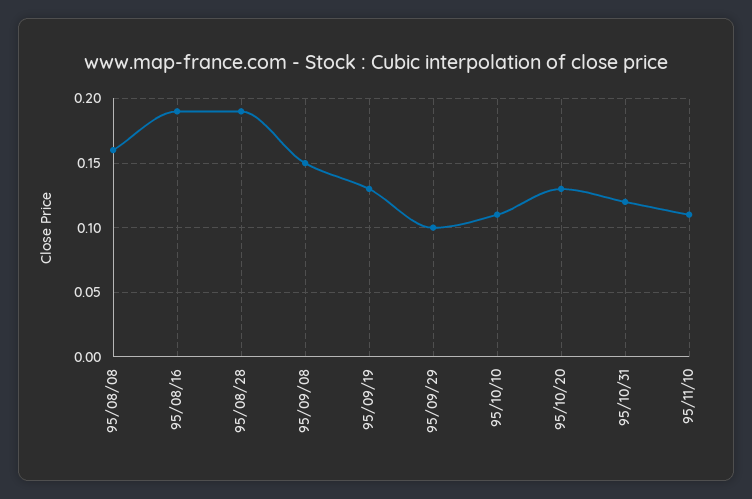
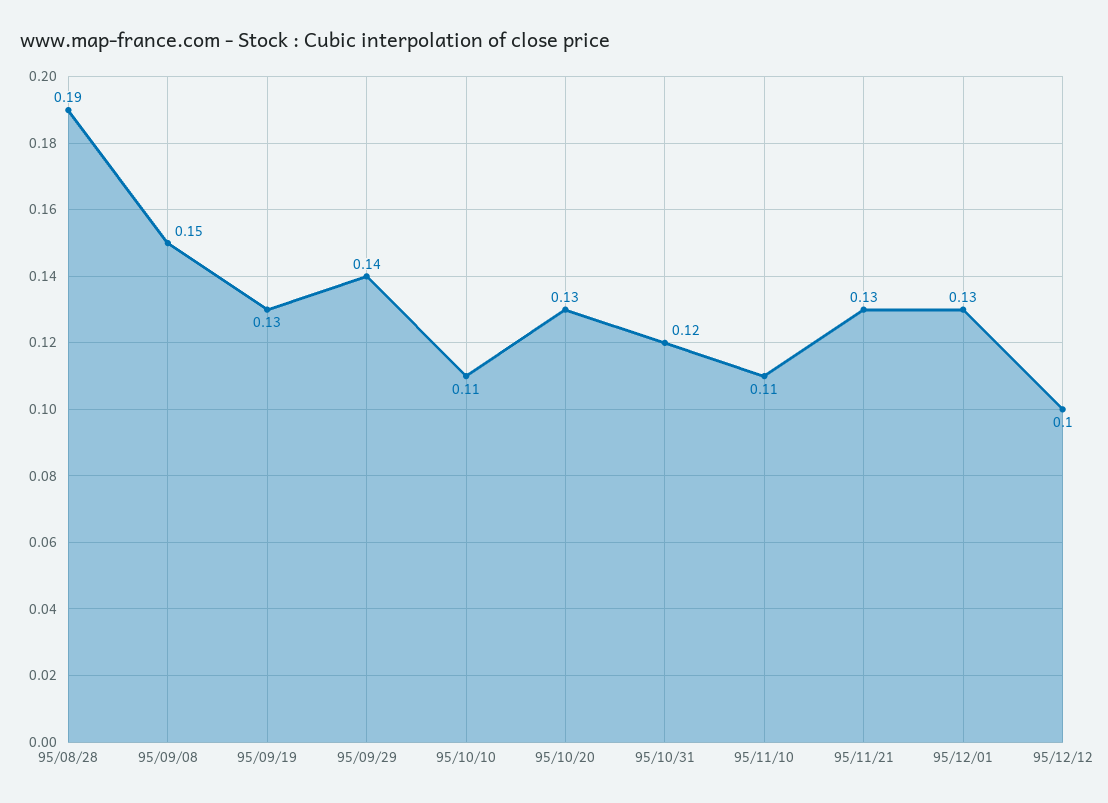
95/08/08: 0.16 -> none
95/08/16: 0.19 -> none
95/09/29: 0.1 -> 0.14
95/11/21: none -> 0.13
95/12/01: none -> 0.13
95/12/12: none -> 0.1

